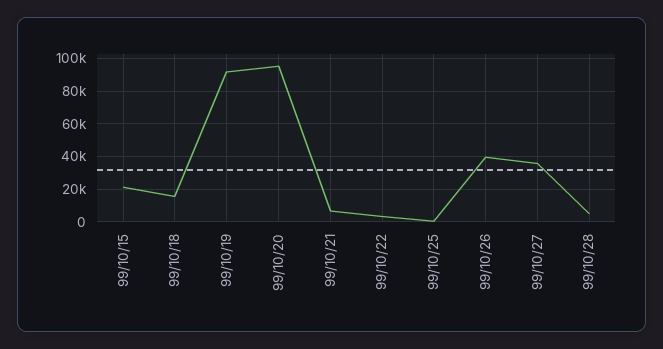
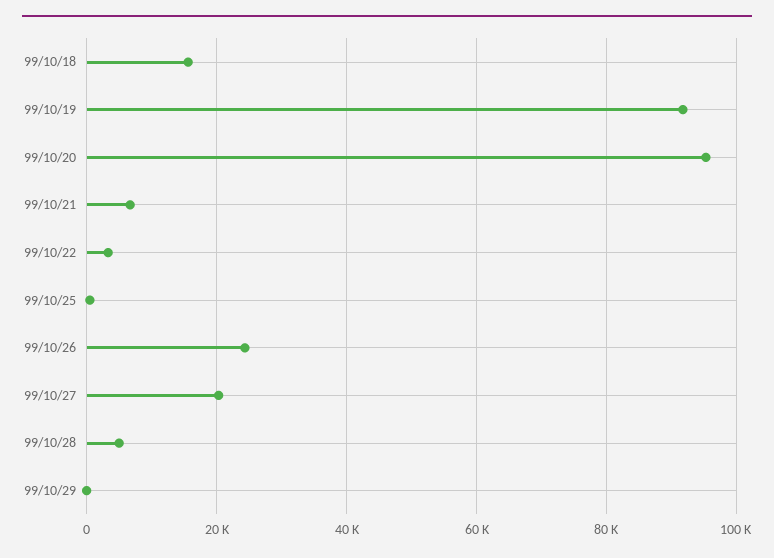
99/10/15: 20000 -> none
99/10/26: 40000 -> 24000
99/10/27: 35000 -> 20000
99/10/29: none -> 0

